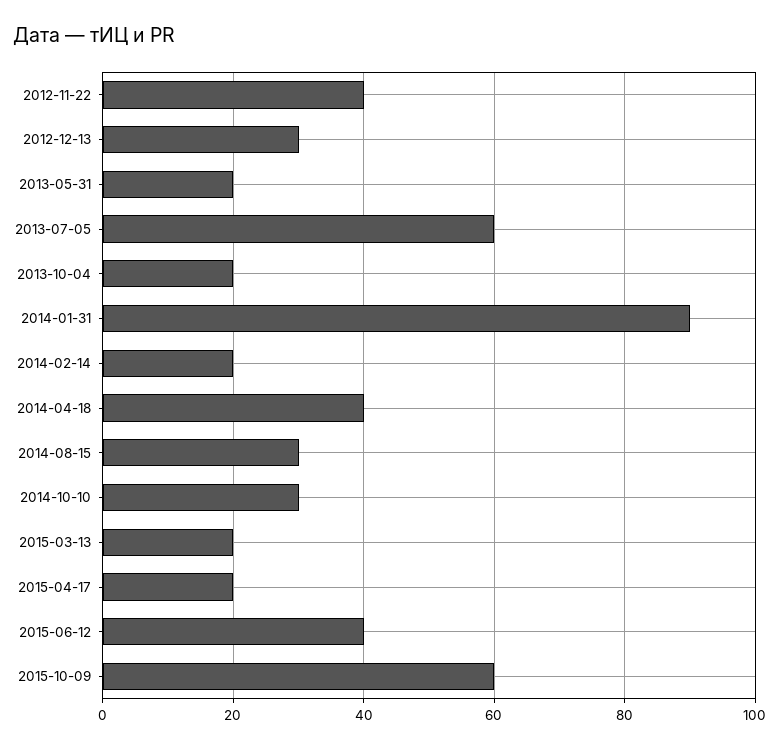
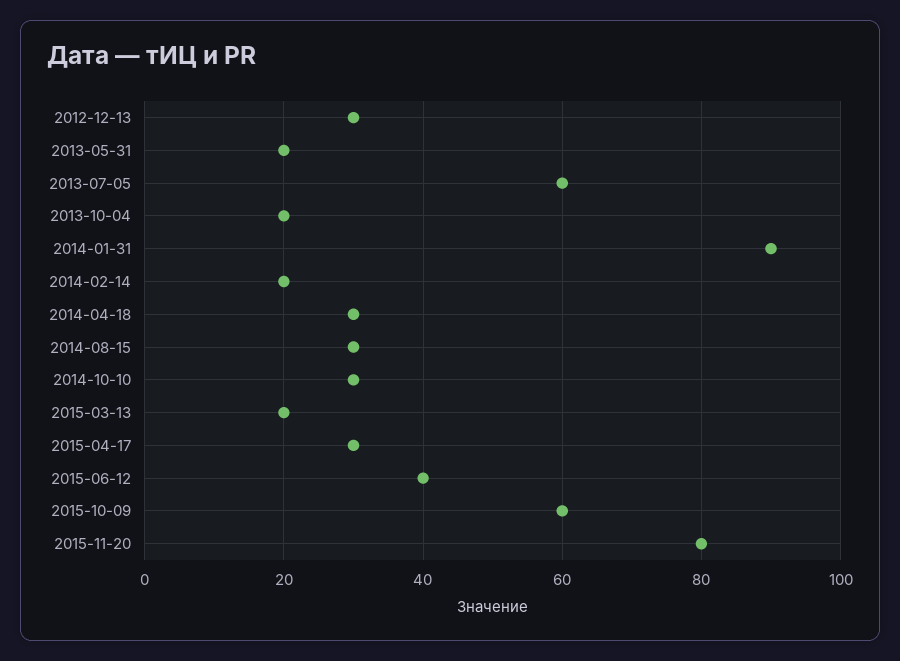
2012-11-22: 40 -> none
2014-04-18: 40 -> 30
2015-04-17: 20 -> 30
2015-11-20: none -> 80

